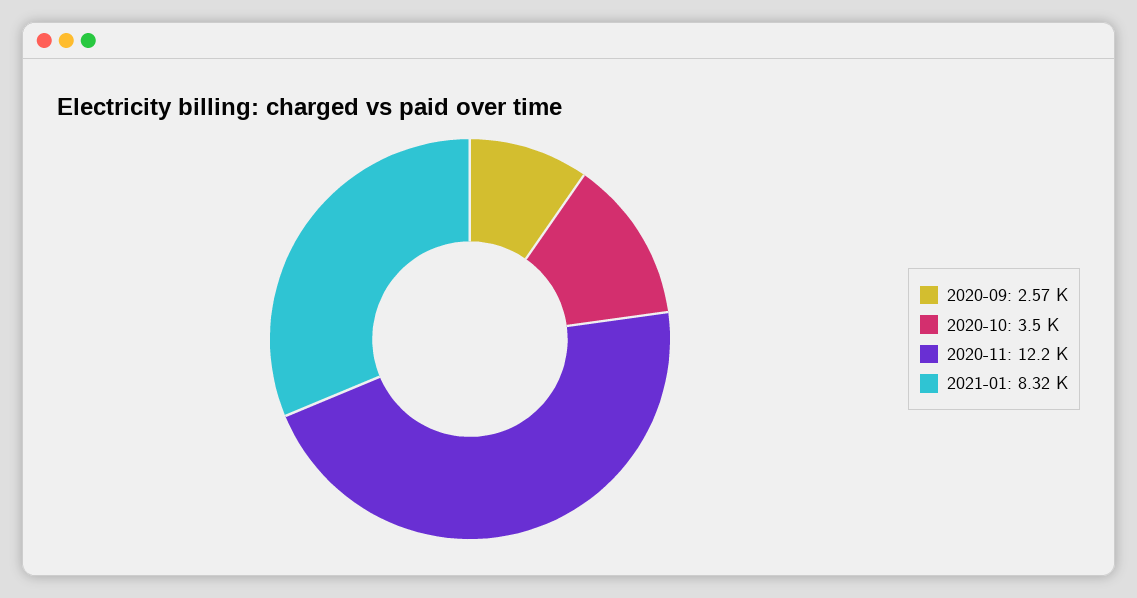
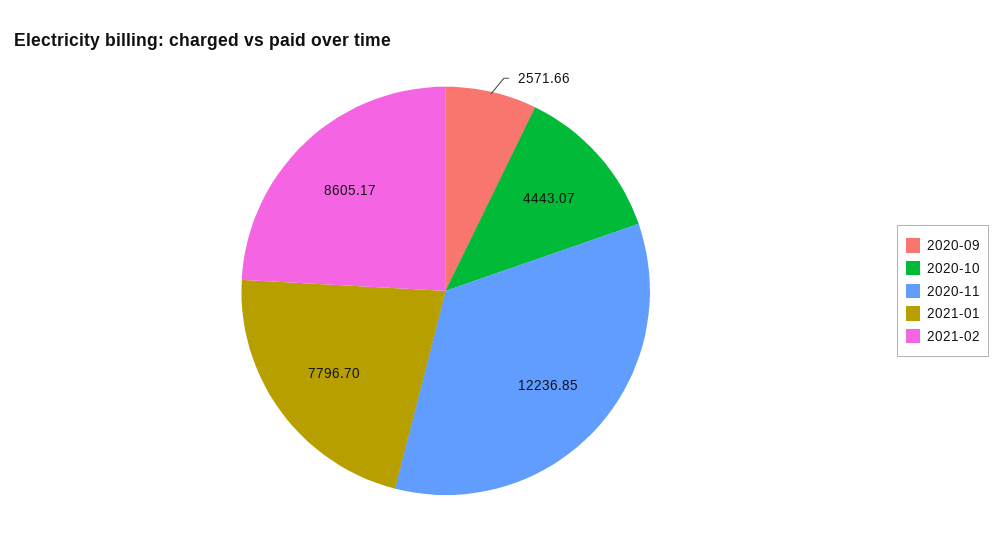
2020-10: 3500 -> 4443.07
2021-01: 8320 -> 7796.7
2021-02: none -> 8605.17

